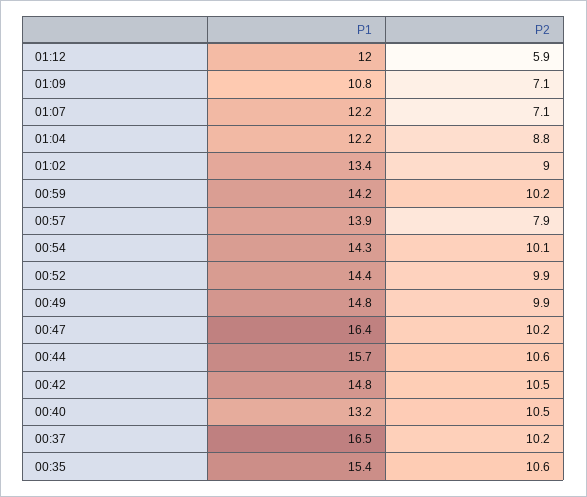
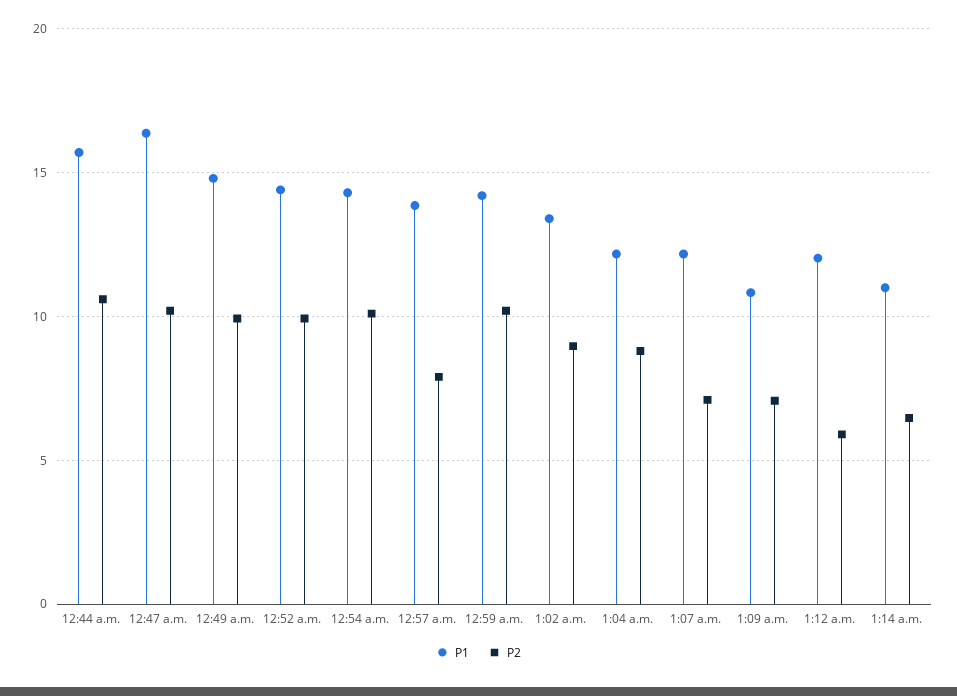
P1, 00:42: 14.8 -> none
P2, 00:42: 10.5 -> none
P1, 00:40: 13.2 -> none
P2, 00:40: 10.5 -> none
P1, 00:37: 16.5 -> none
P2, 00:37: 10.2 -> none
P1, 00:35: 15.4 -> none
P2, 00:35: 10.6 -> none
P1, 1:14 a.m.: none -> 11
P2, 1:14 a.m.: none -> 6.5

